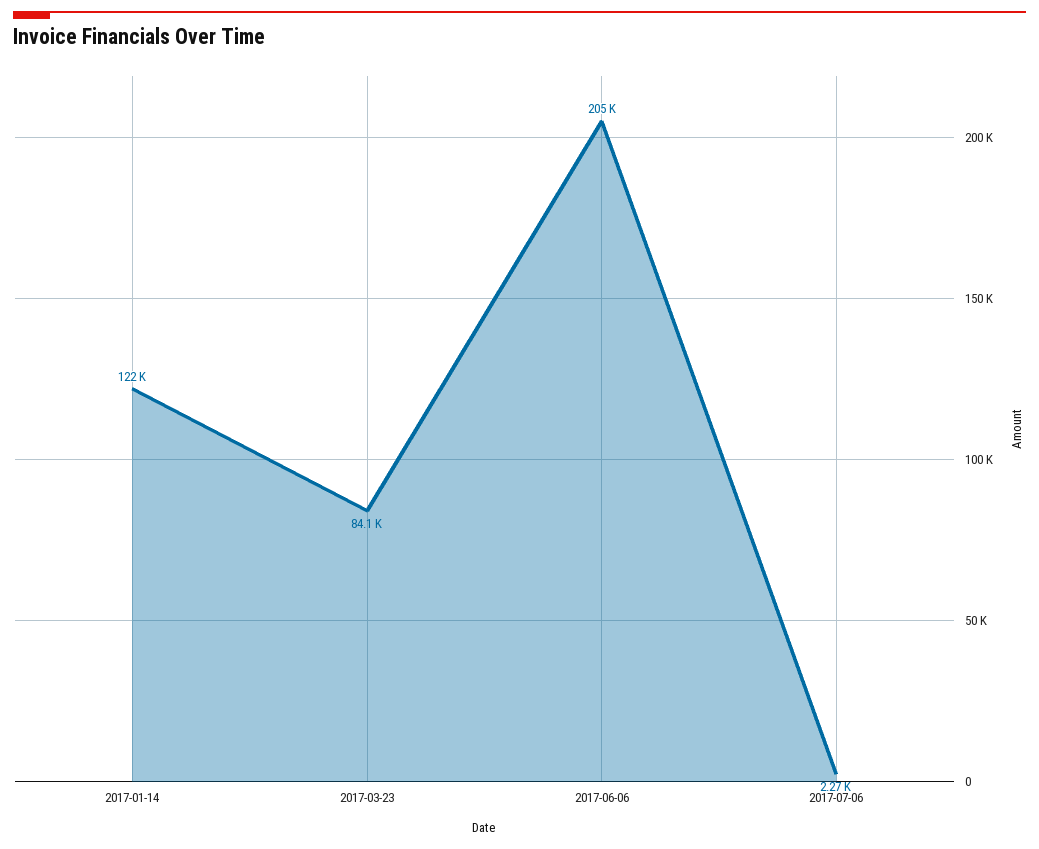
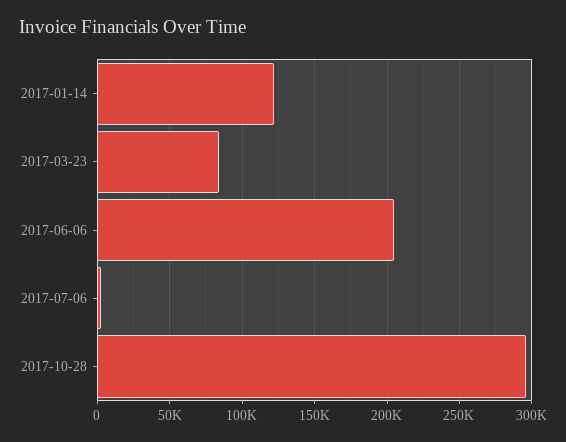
2017-10-28: none -> 295000

